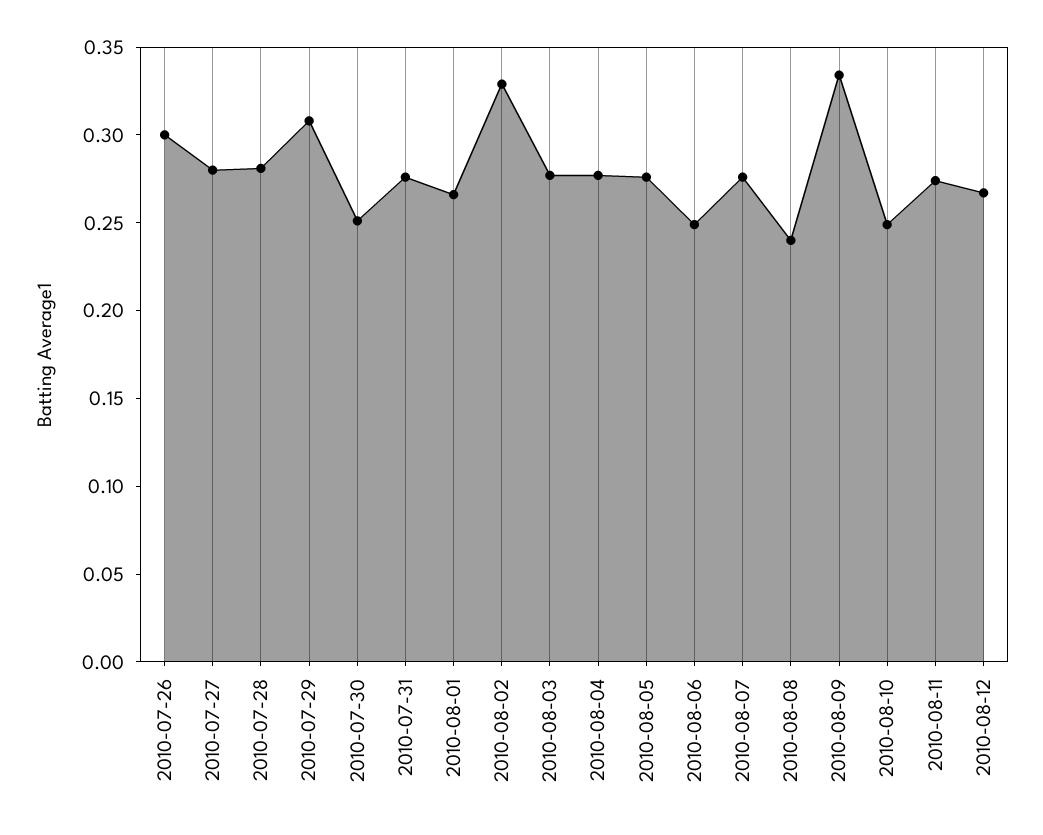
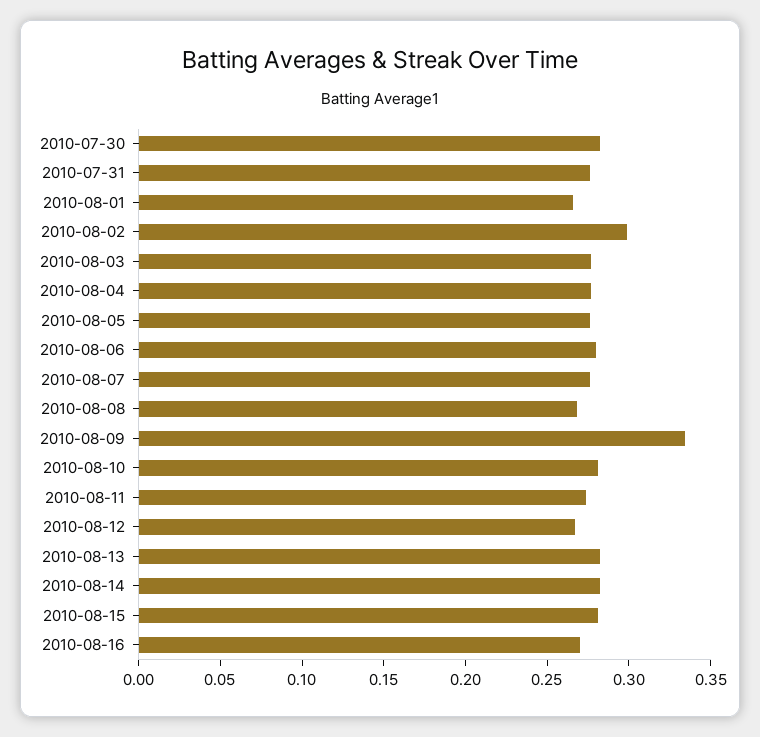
2010-07-26: 0.3 -> none
2010-07-27: 0.28 -> none
2010-07-28: 0.28 -> none
2010-07-29: 0.31 -> none
2010-07-30: 0.25 -> 0.28
2010-08-02: 0.33 -> 0.3
2010-08-06: 0.25 -> 0.28
2010-08-08: 0.24 -> 0.27
2010-08-10: 0.25 -> 0.28
2010-08-13: none -> 0.28
2010-08-14: none -> 0.28
2010-08-15: none -> 0.28
2010-08-16: none -> 0.27

